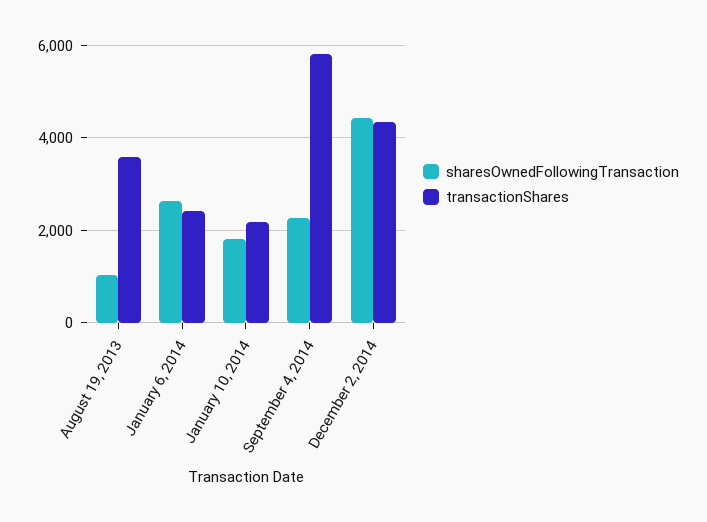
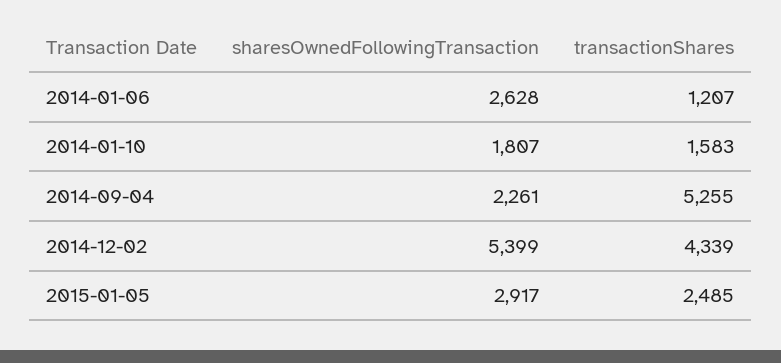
sharesOwnedFollowingTransaction, August 19, 2013: 1000 -> none
transactionShares, August 19, 2013: 3600 -> none
transactionShares, January 6, 2014: 2400 -> 1207
transactionShares, January 10, 2014: 2200 -> 1583
transactionShares, September 4, 2014: 5800 -> 5255
sharesOwnedFollowingTransaction, December 2, 2014: 4400 -> 5399
sharesOwnedFollowingTransaction, 2015-01-05: none -> 2917
transactionShares, 2015-01-05: none -> 2485

